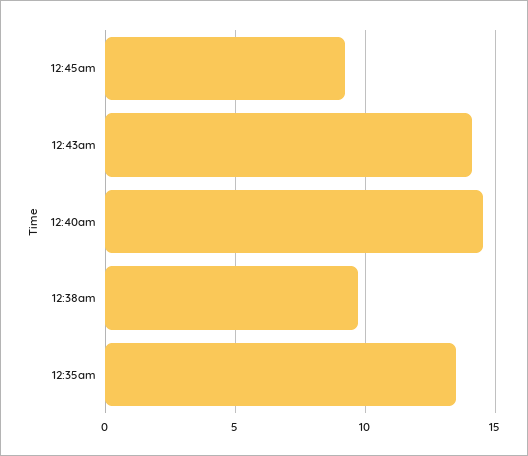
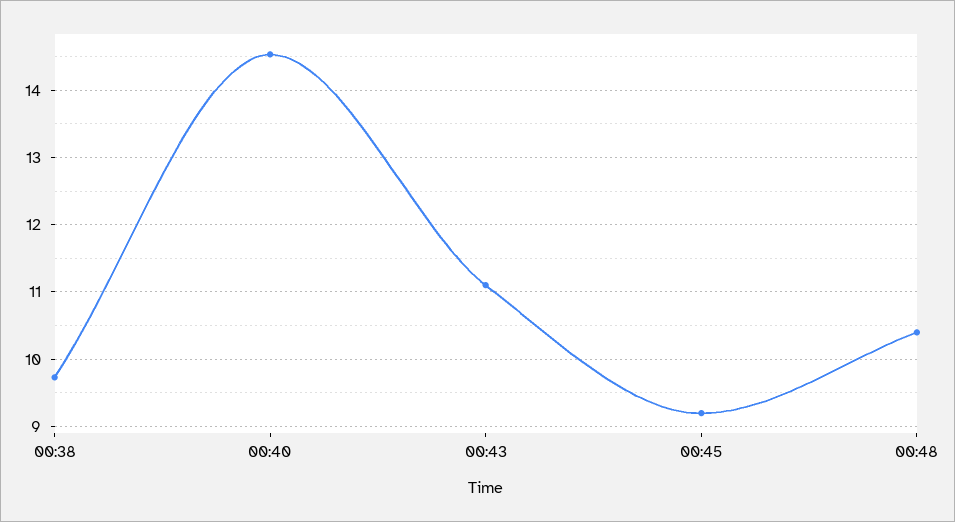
12:43am: 14 -> 11.1
12:35am: 13.5 -> none
00:48: none -> 10.4

